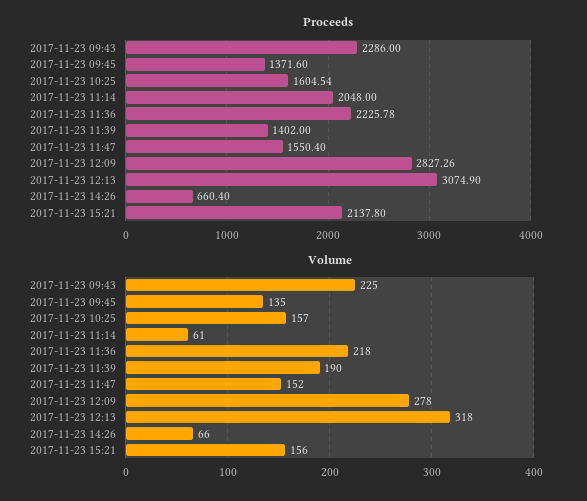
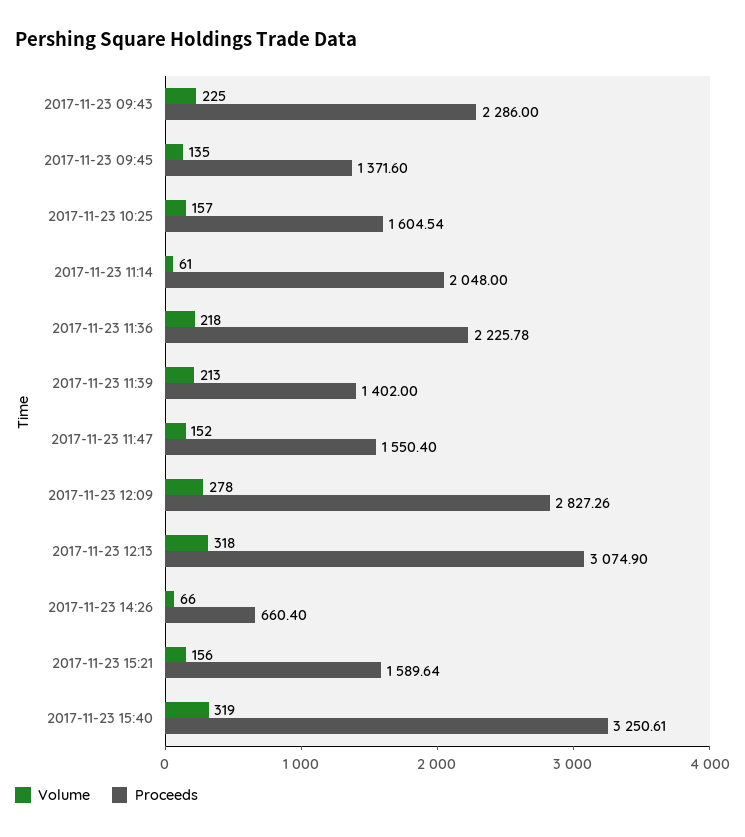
Proceeds, 2017-11-23 15:21: 2137.8 -> 1589.64
Volume, 2017-11-23 11:39: 190 -> 213
Volume, 2017-11-23 15:40: none -> 319
Proceeds, 2017-11-23 15:40: none -> 3250.61

